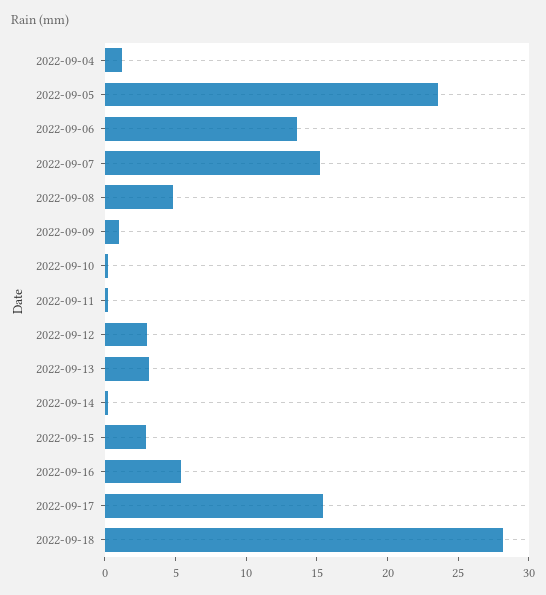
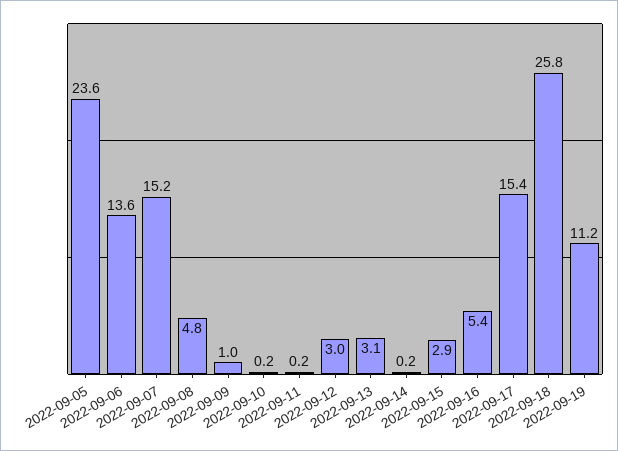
2022-09-04: 1 -> none
2022-09-18: 28 -> 25.8
2022-09-19: none -> 11.2

